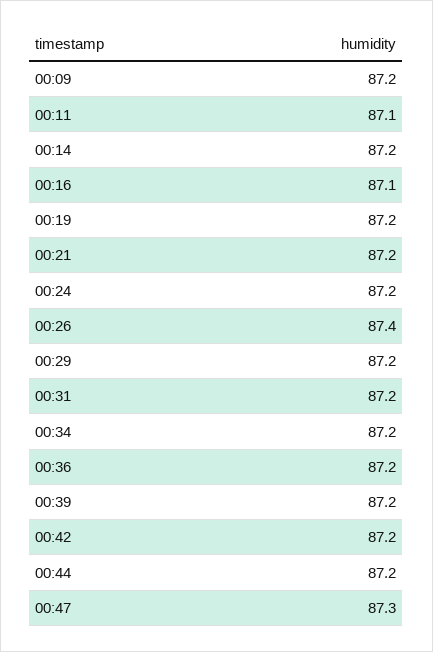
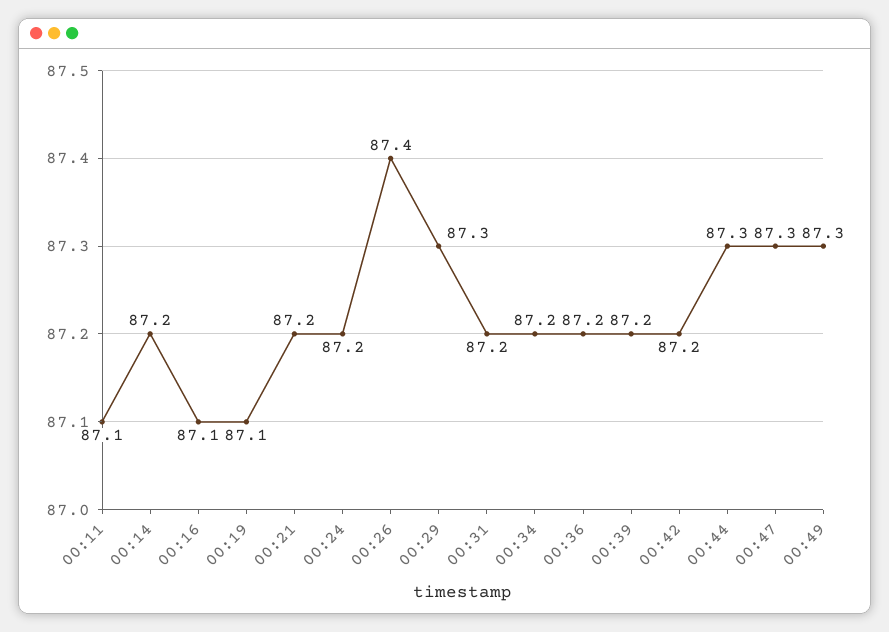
00:09: 87.2 -> none
00:19: 87.2 -> 87.1
00:29: 87.2 -> 87.3
00:44: 87.2 -> 87.3
00:49: none -> 87.3

